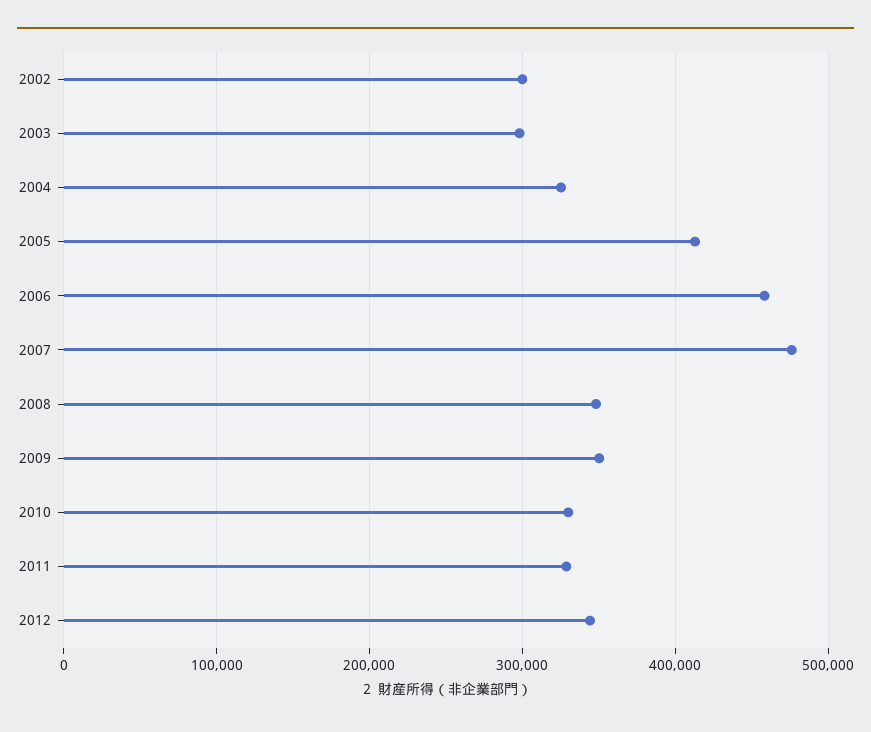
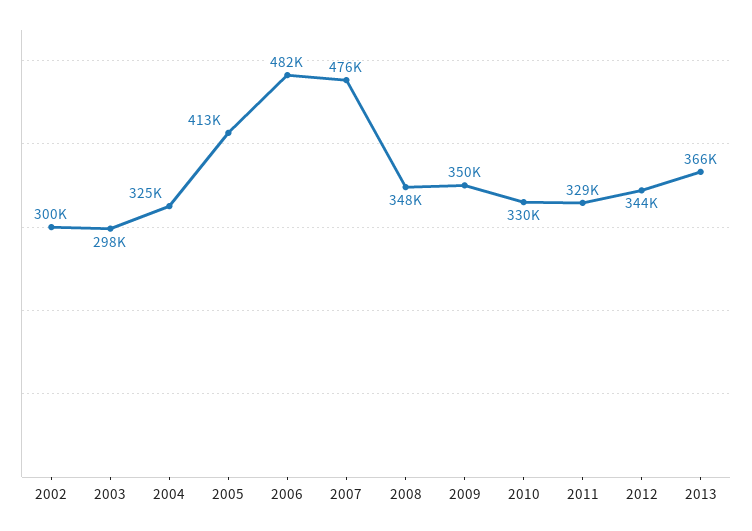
2006: 460000 -> 482000
2013: none -> 366000

